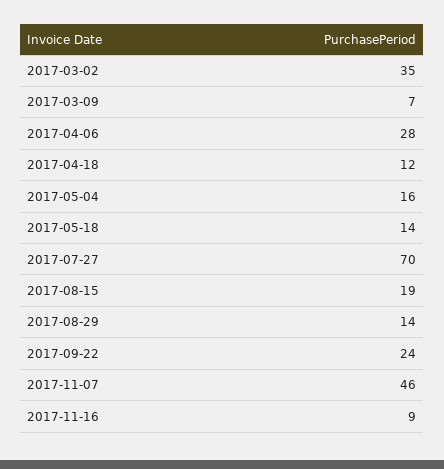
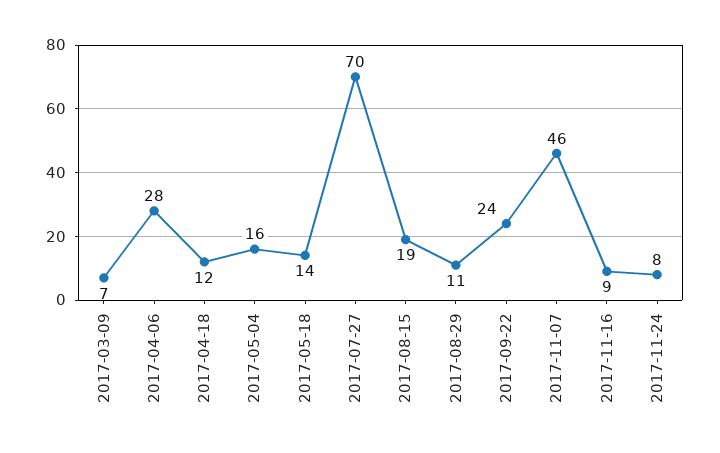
2017-03-02: 35 -> none
2017-08-29: 14 -> 11
2017-11-24: none -> 8

